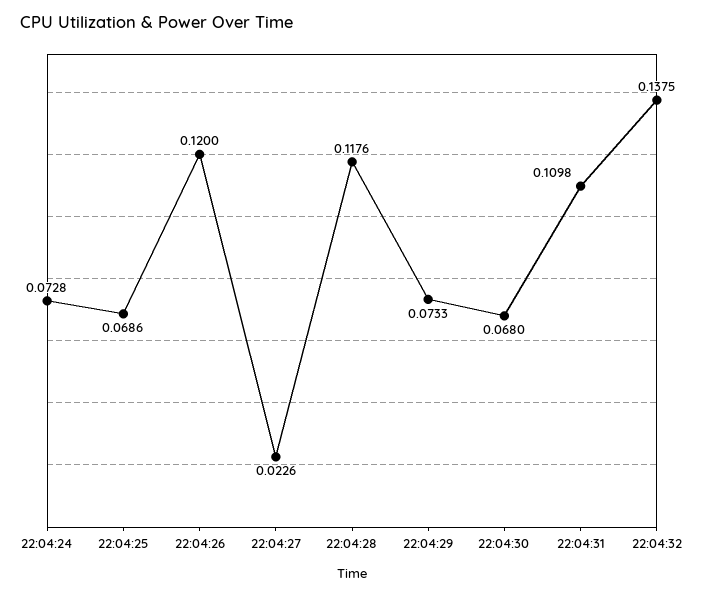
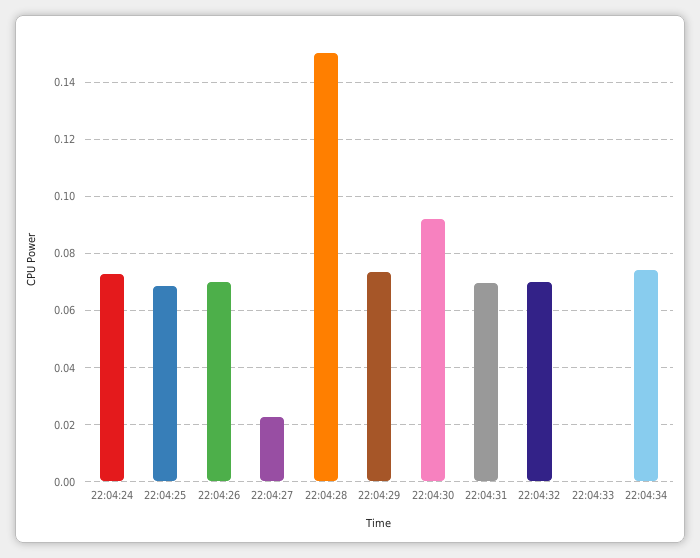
22:04:26: 0.12 -> 0.07
22:04:28: 0.1176 -> 0.15
22:04:30: 0.068 -> 0.0925
22:04:31: 0.1098 -> 0.07
22:04:32: 0.1375 -> 0.07
22:04:33: none -> 0
22:04:34: none -> 0.075

